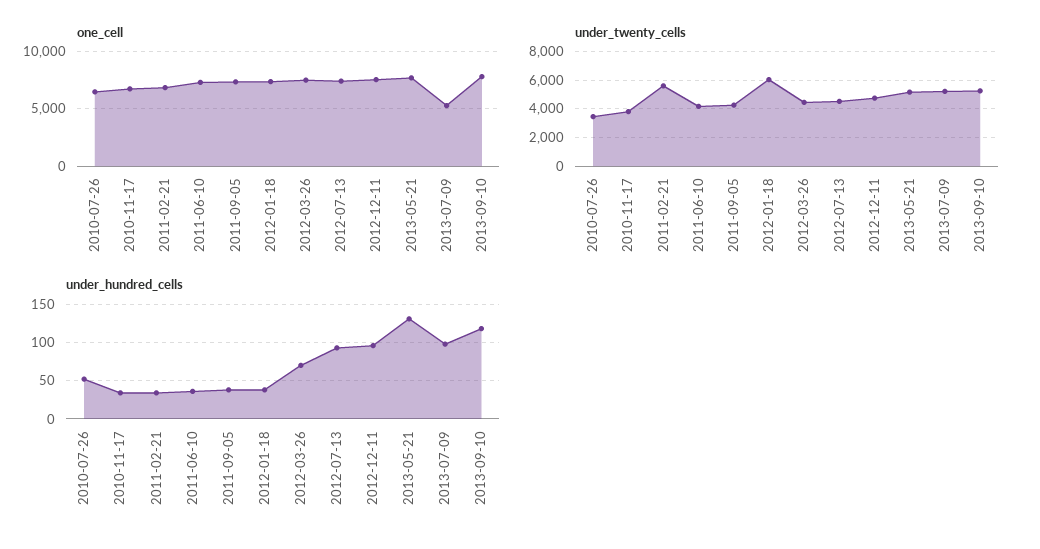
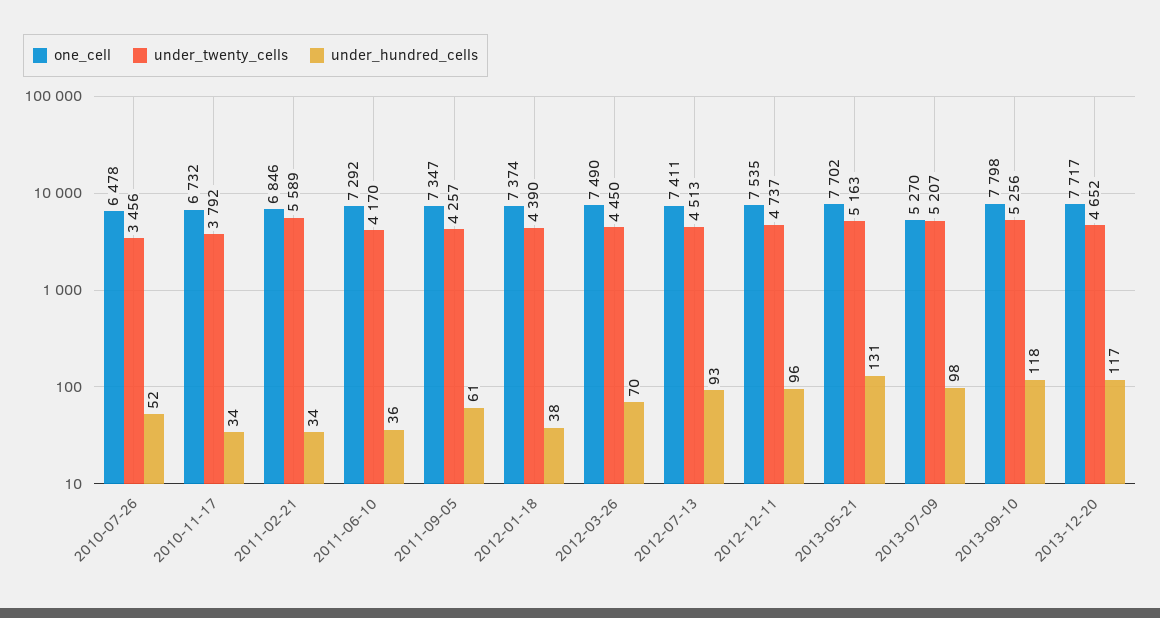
under_twenty_cells, 2012-01-18: 6000 -> 4390
under_hundred_cells, 2011-09-05: 40 -> 61
one_cell, 2013-12-20: none -> 7717
under_twenty_cells, 2013-12-20: none -> 4652
under_hundred_cells, 2013-12-20: none -> 117

